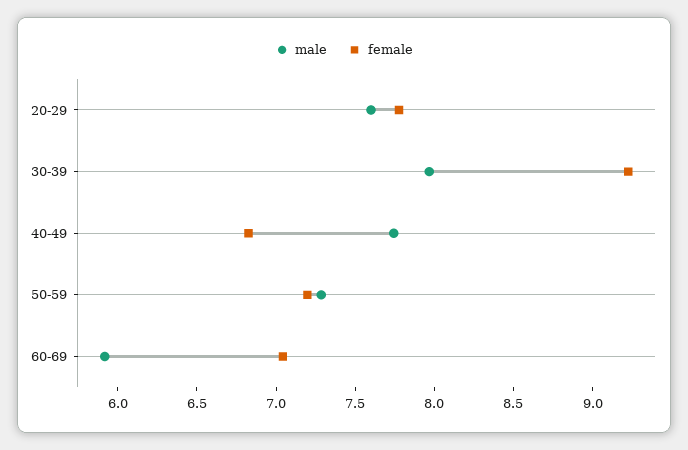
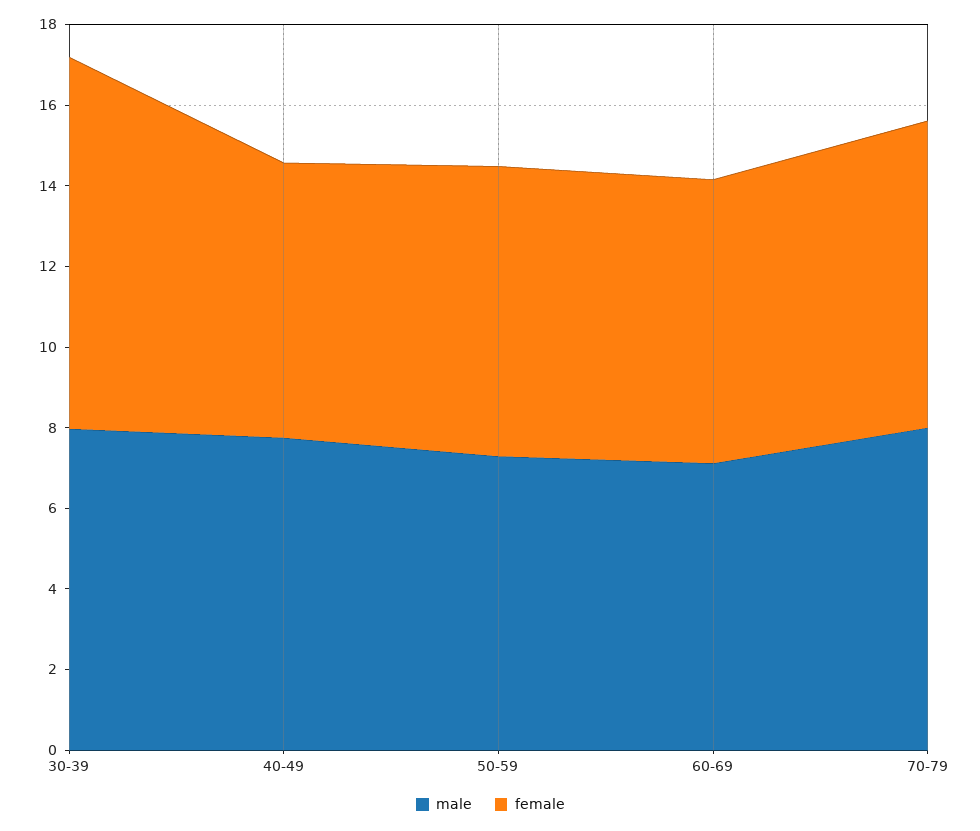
male, 20-29: 7.6 -> none
female, 20-29: 7.8 -> none
male, 60-69: 5.9 -> 7
male, 70-79: none -> 8
female, 70-79: none -> 7.5

